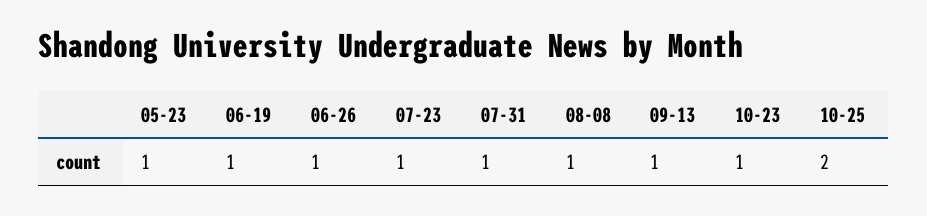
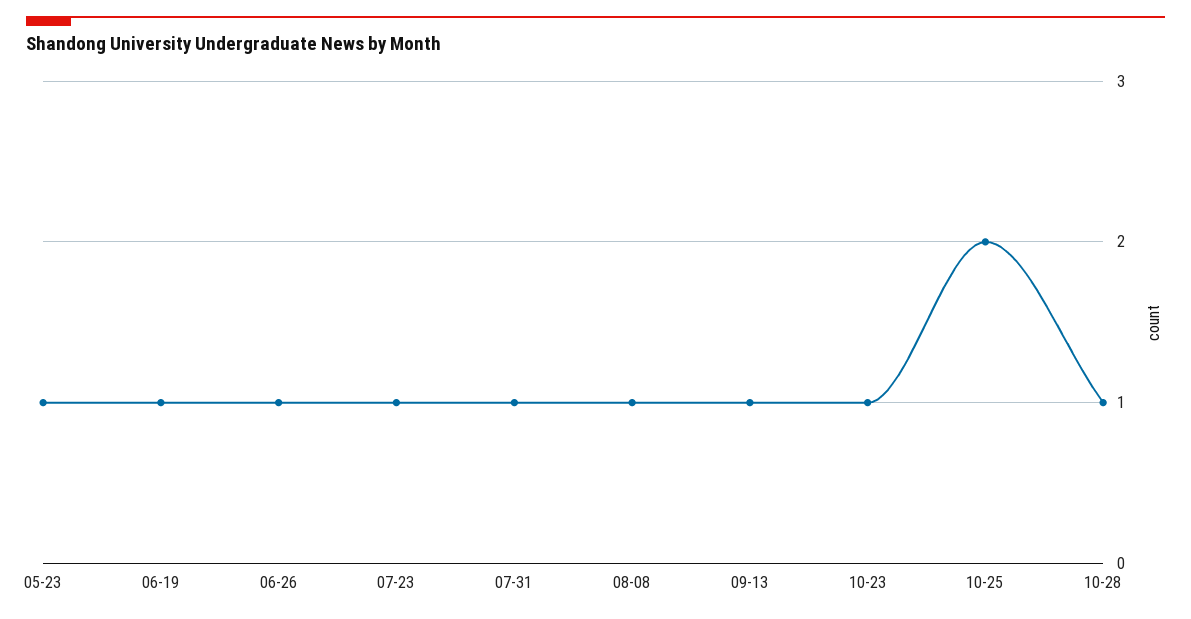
10-28: none -> 1

